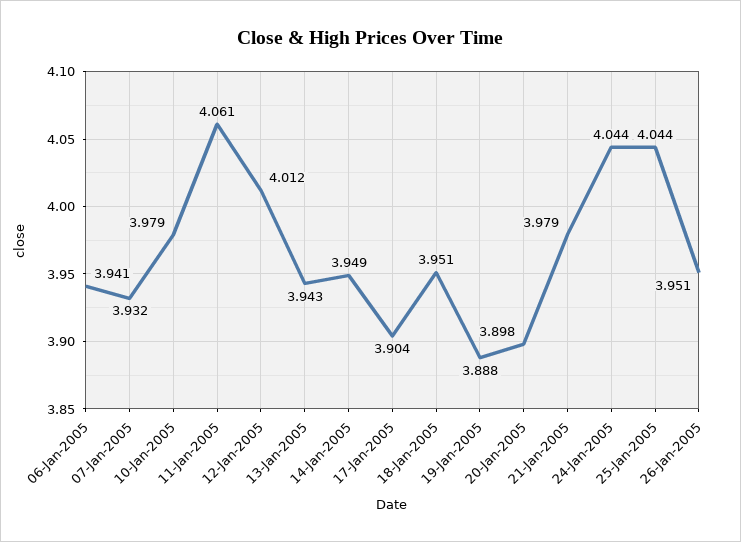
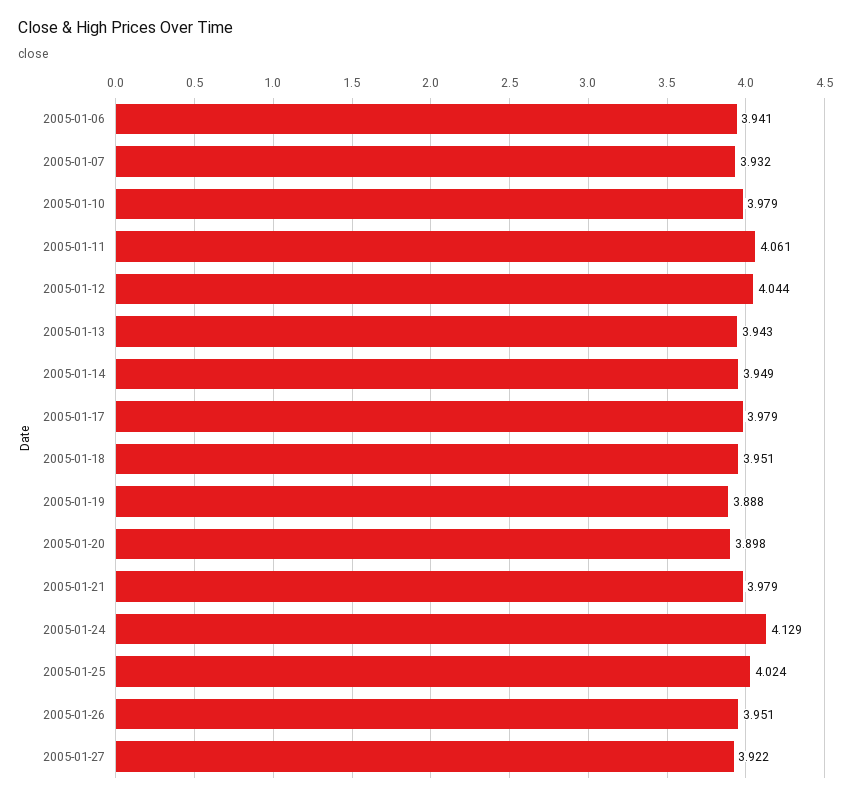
12-Jan-2005: 4.012 -> 4.044
17-Jan-2005: 3.904 -> 3.979
24-Jan-2005: 4.044 -> 4.129
25-Jan-2005: 4.044 -> 4.024
2005-01-27: none -> 3.922

